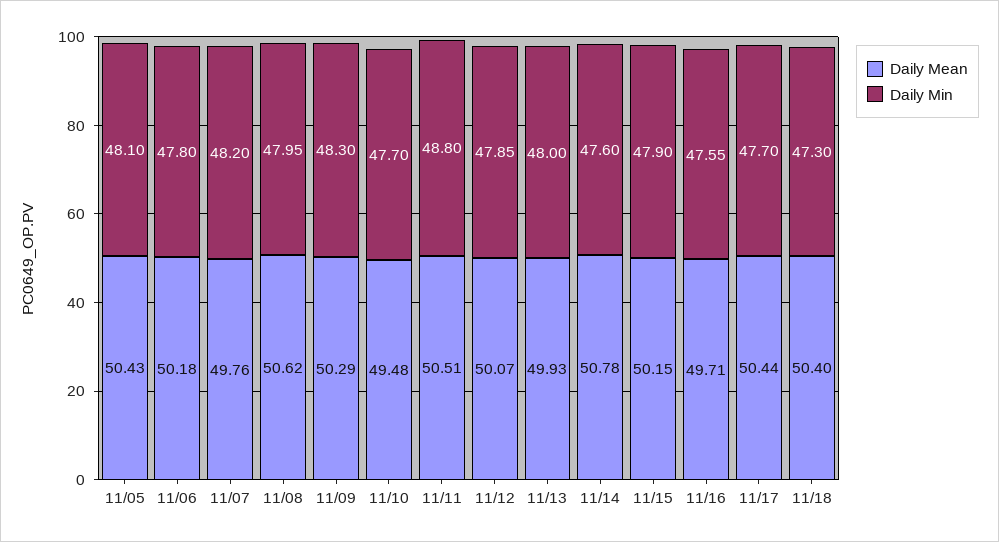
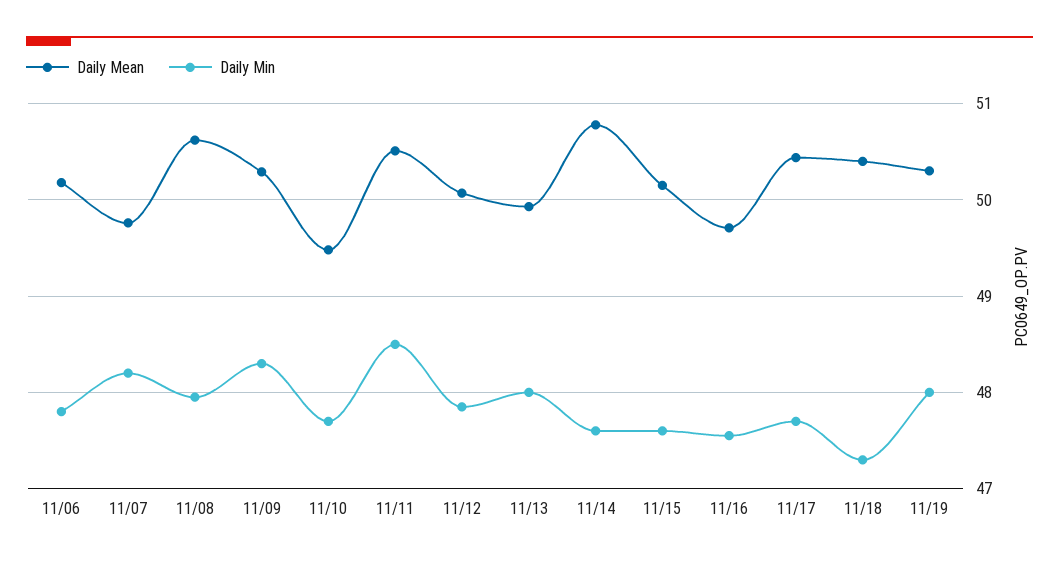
Daily Mean, 11/05: 50.43 -> none
Daily Min, 11/05: 48.1 -> none
Daily Min, 11/11: 48.8 -> 48.5
Daily Min, 11/15: 47.9 -> 47.6
Daily Mean, 11/19: none -> 50.3
Daily Min, 11/19: none -> 48

